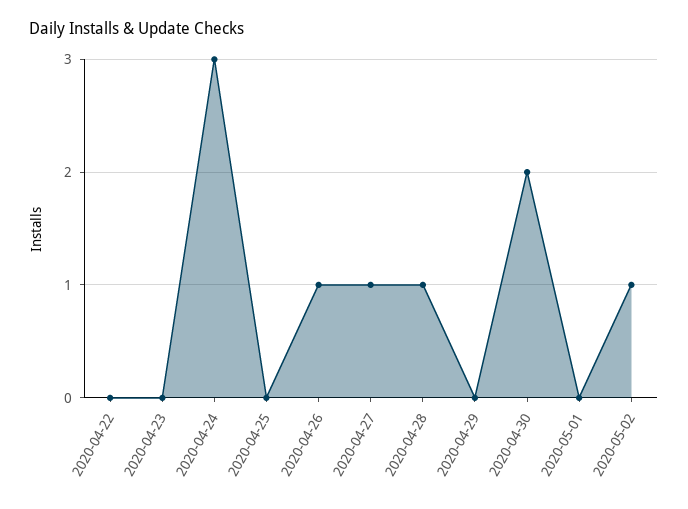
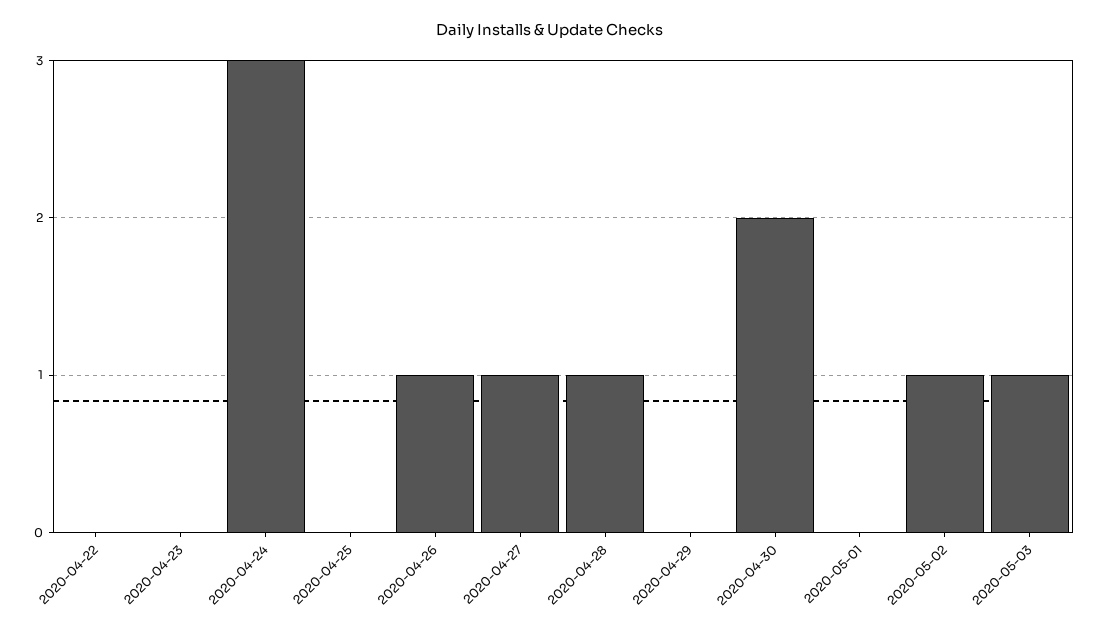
2020-05-03: none -> 1

